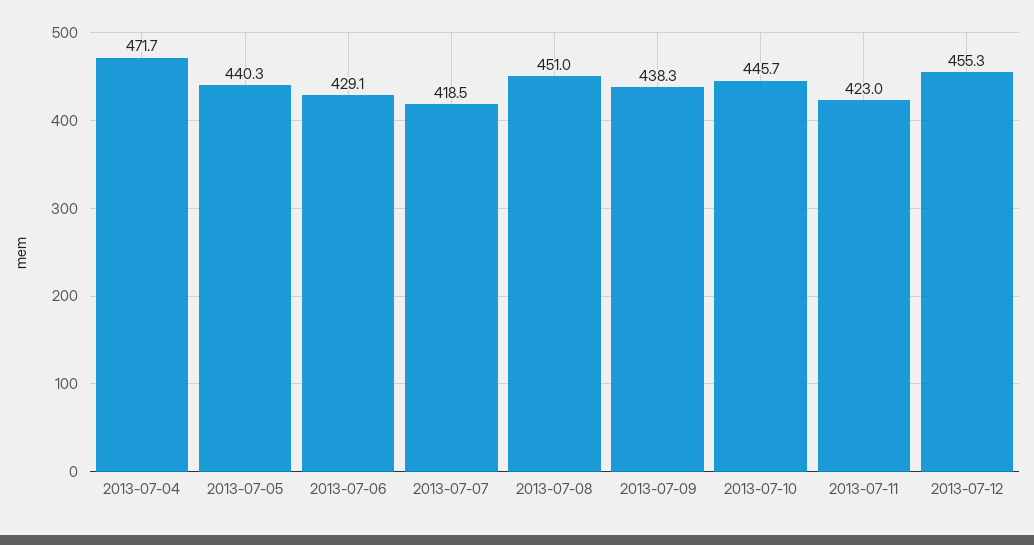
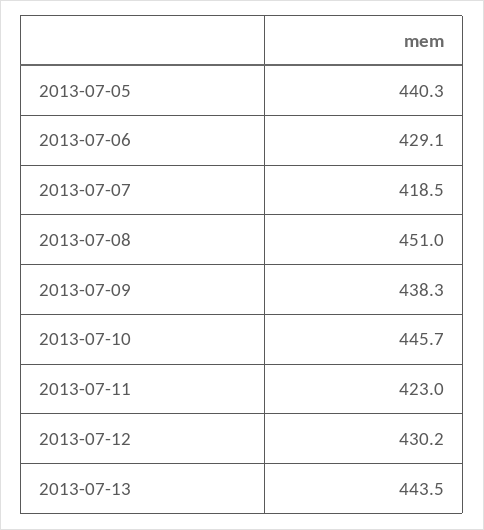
2013-07-04: 471.7 -> none
2013-07-12: 455.3 -> 430.2
2013-07-13: none -> 443.5

